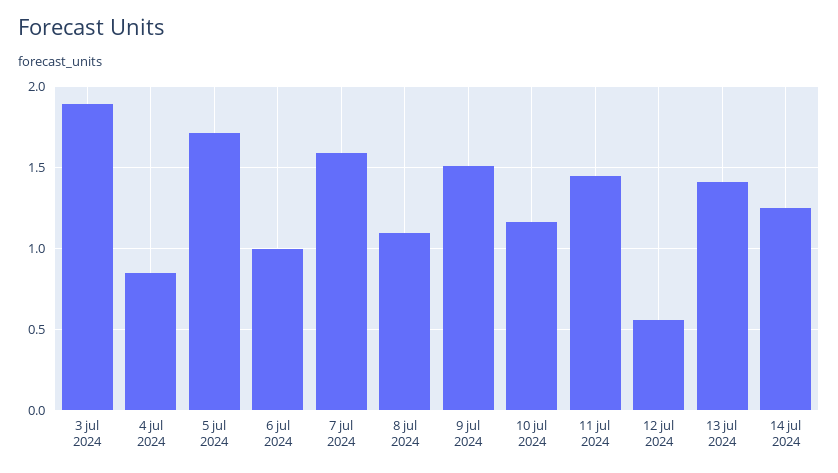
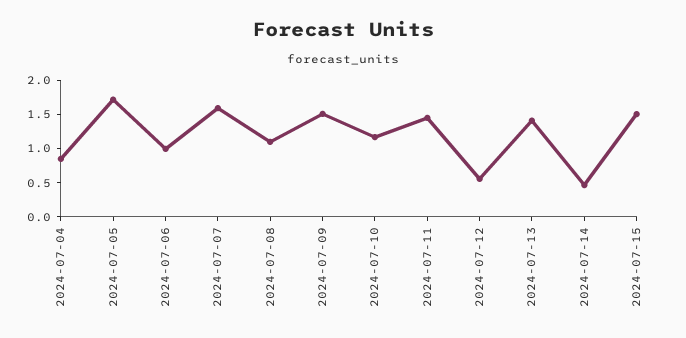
3 jul 2024: 1.9 -> none
14 jul 2024: 1.25 -> 0.5
2024-07-15: none -> 1.5

